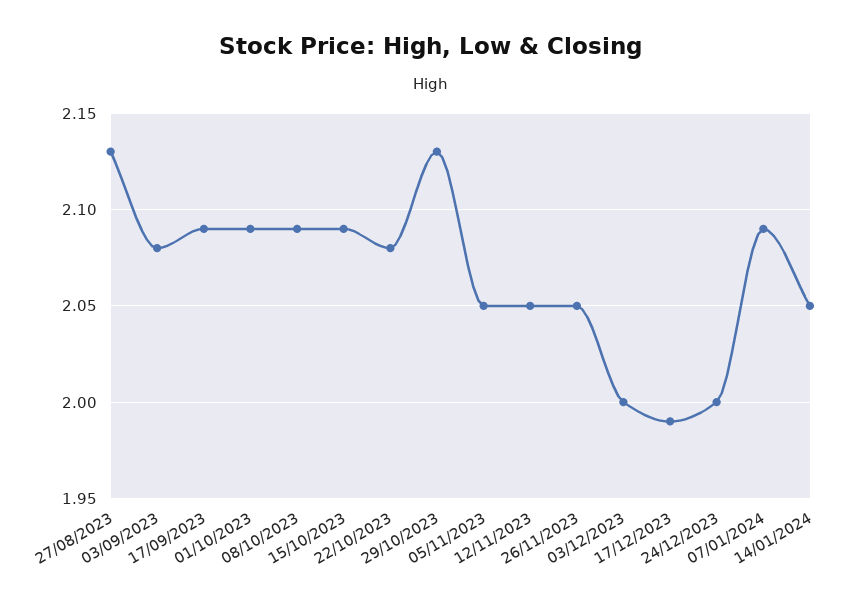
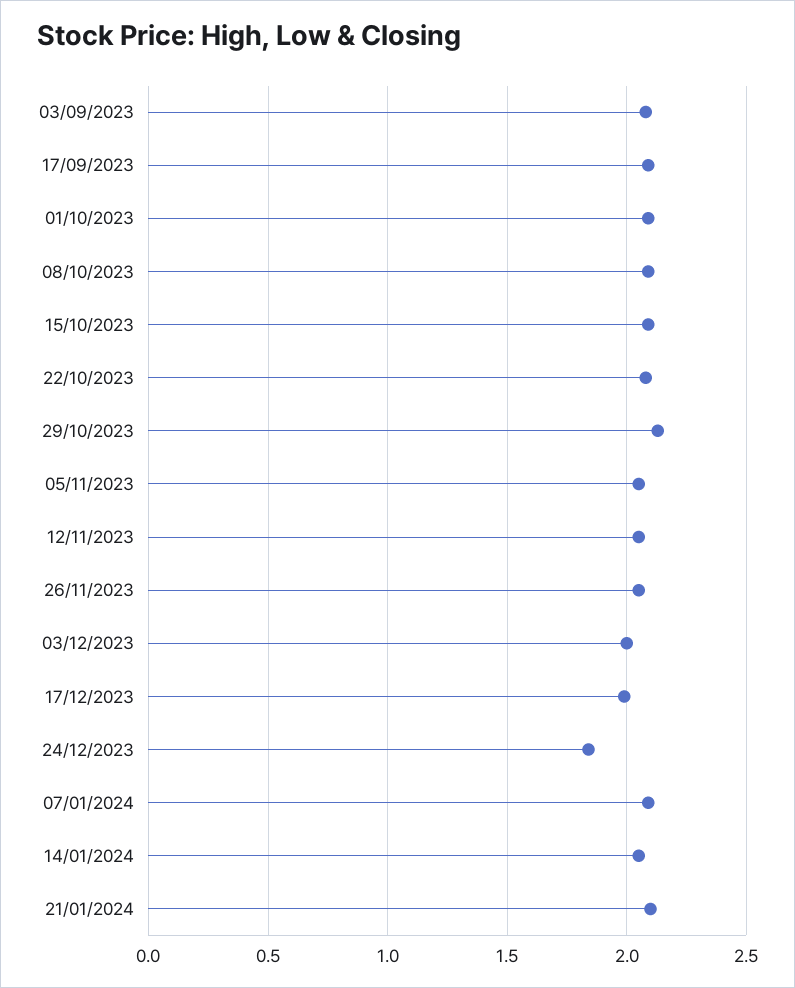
27/08/2023: 2.13 -> none
24/12/2023: 2 -> 1.85
21/01/2024: none -> 2.1

